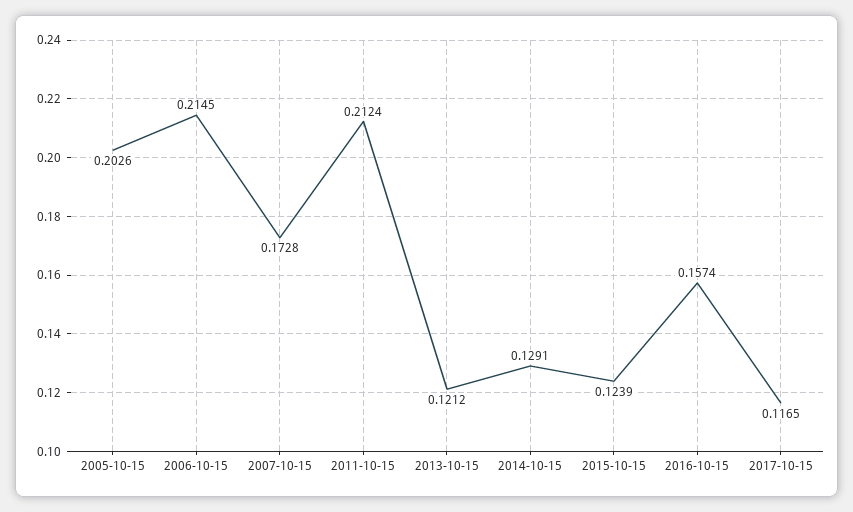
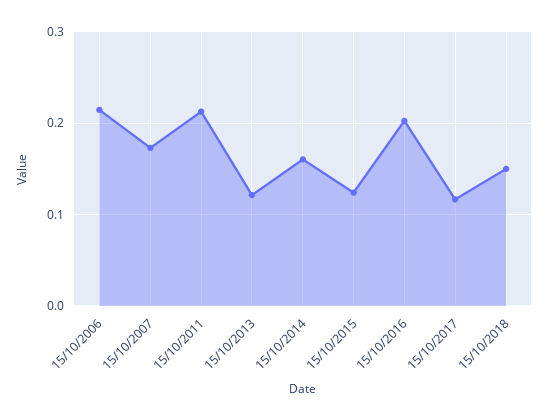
2005-10-15: 0.2026 -> none
2014-10-15: 0.1291 -> 0.16
2016-10-15: 0.1574 -> 0.2
15/10/2018: none -> 0.15

